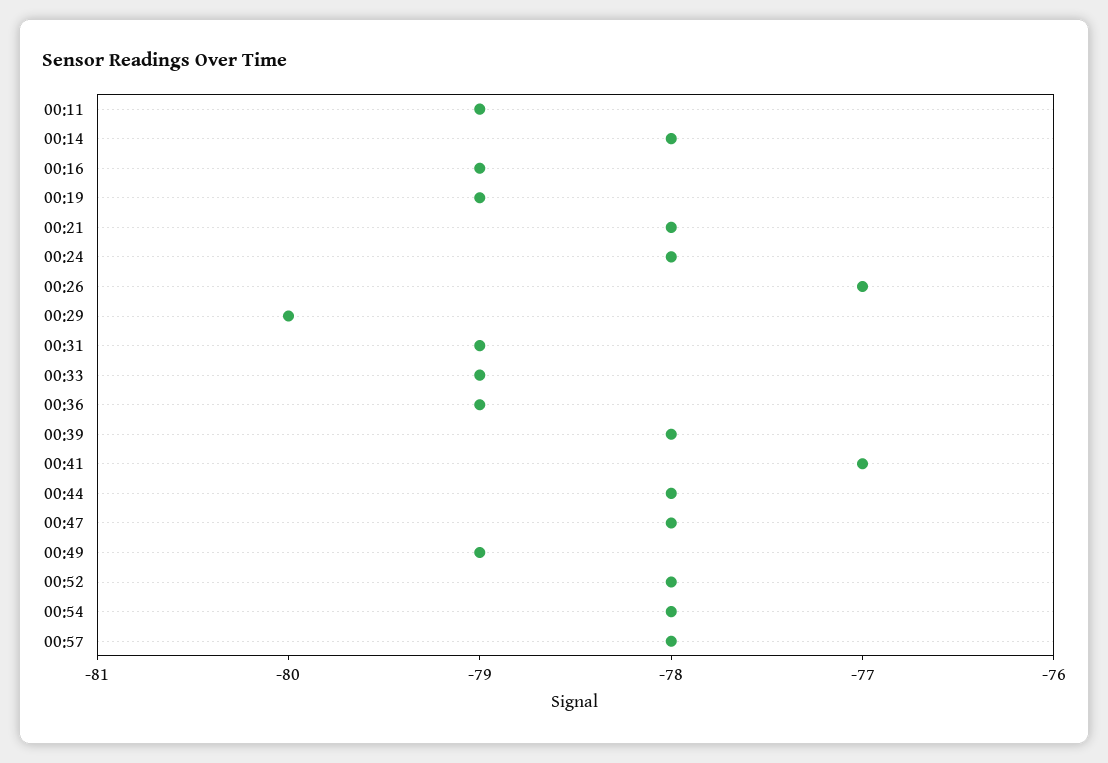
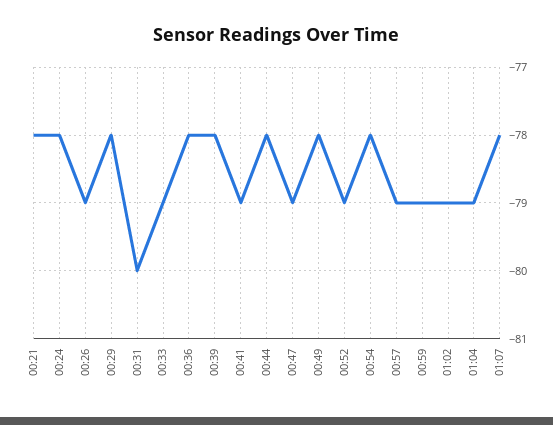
00:11: -79 -> none
00:14: -78 -> none
00:16: -79 -> none
00:19: -79 -> none
00:26: -77 -> -79
00:29: -80 -> -78
00:31: -79 -> -80
00:36: -79 -> -78
00:41: -77 -> -79
00:47: -78 -> -79
00:49: -79 -> -78
00:52: -78 -> -79
00:57: -78 -> -79
00:59: none -> -79
01:02: none -> -79
01:04: none -> -79
01:07: none -> -78

